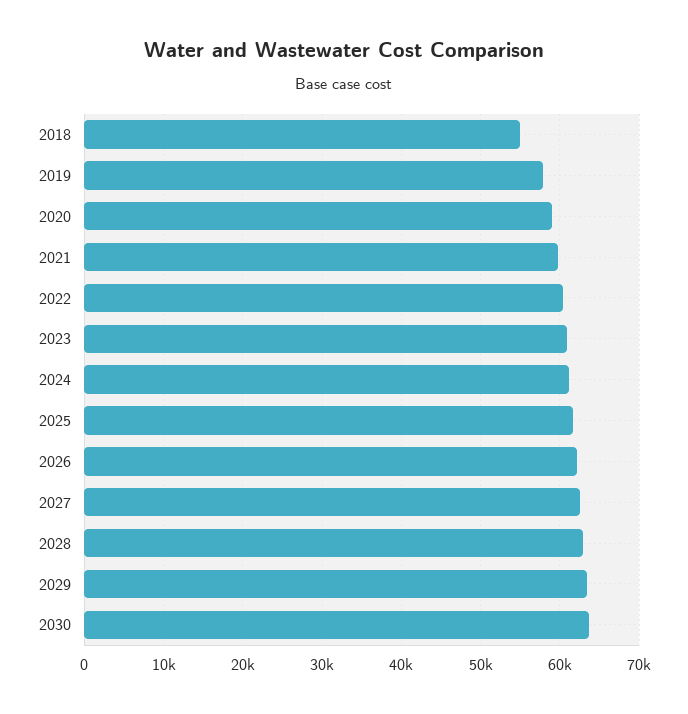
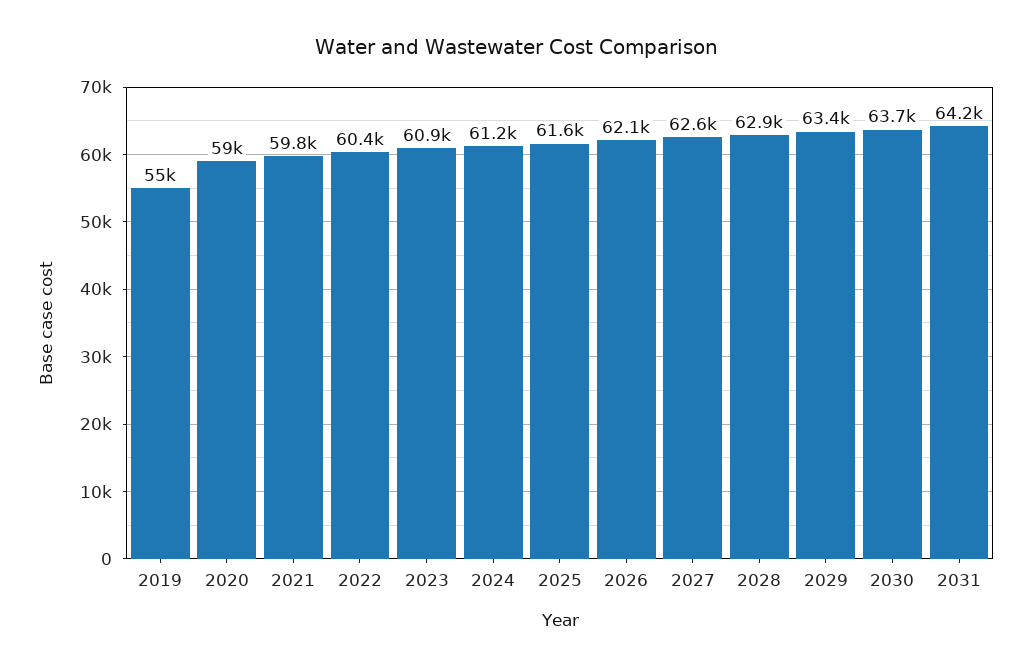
2018: 55000 -> none
2019: 58000 -> 55000
2031: none -> 64200

